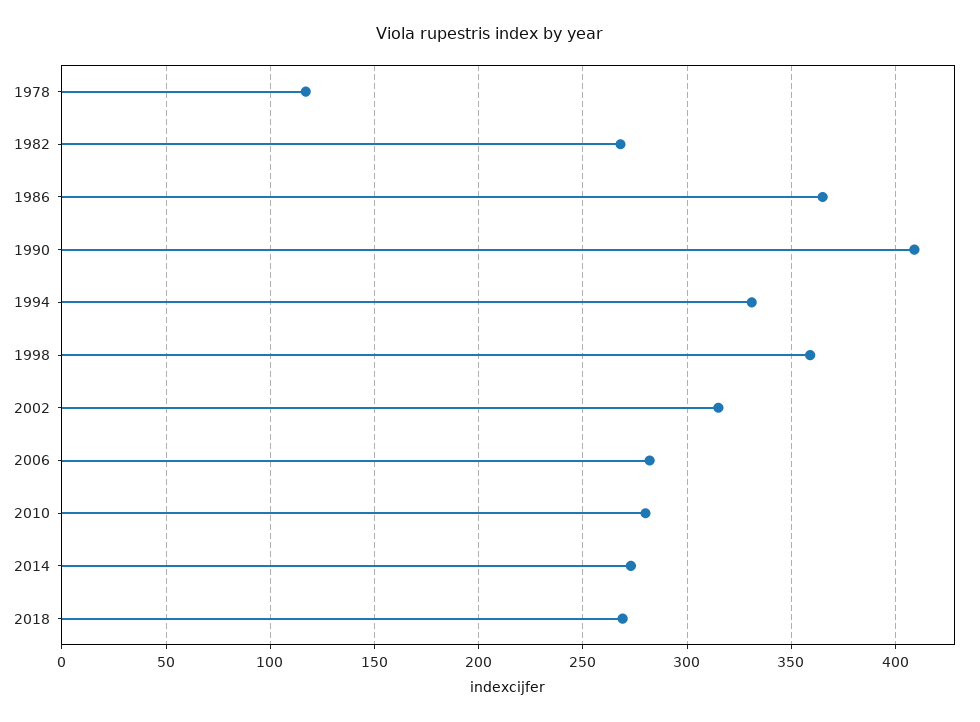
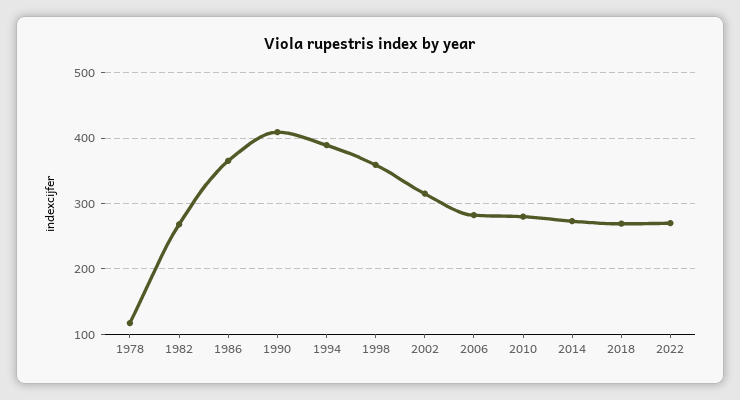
1994: 330 -> 390
2022: none -> 270

